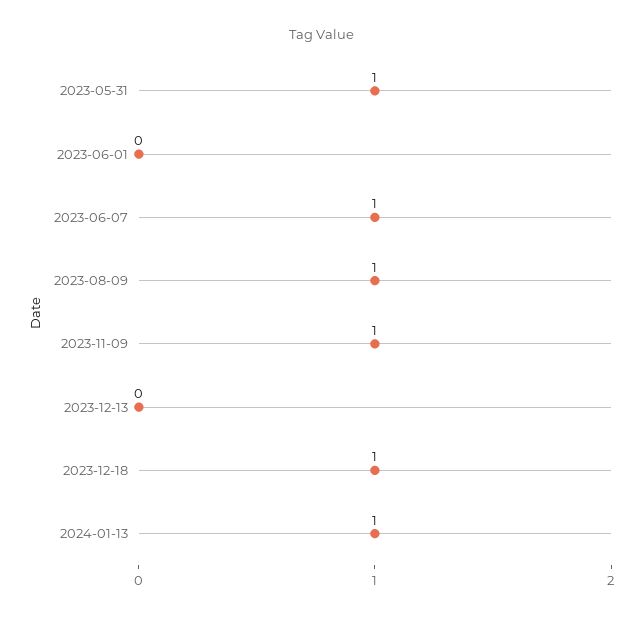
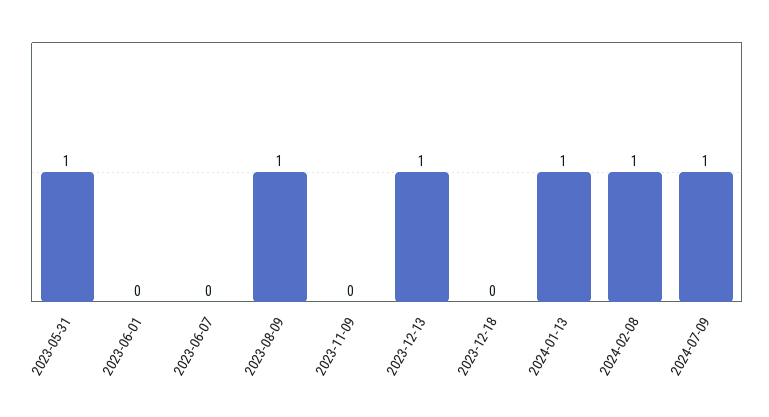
2023-06-07: 1 -> 0
2023-11-09: 1 -> 0
2023-12-13: 0 -> 1
2023-12-18: 1 -> 0
2024-02-08: none -> 1
2024-07-09: none -> 1

